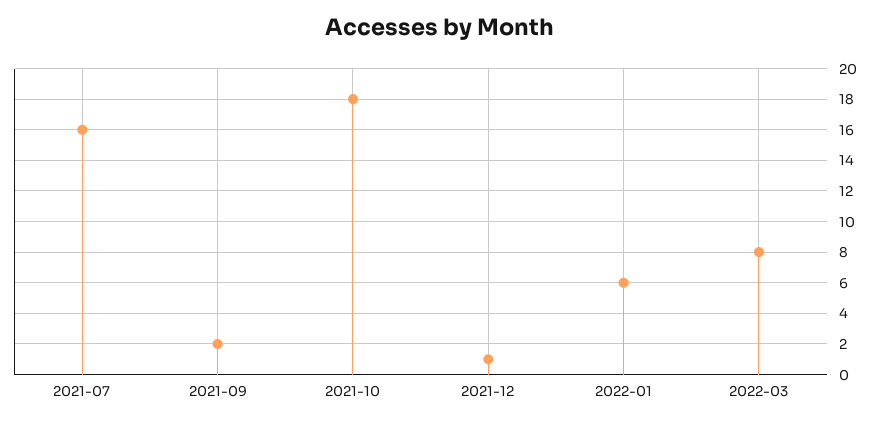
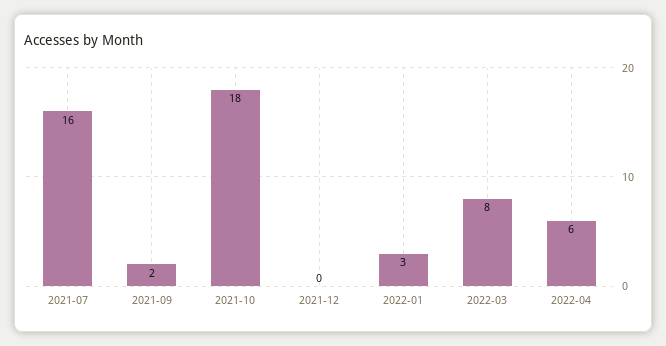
2021-12: 1 -> 0
2022-01: 6 -> 3
2022-04: none -> 6

